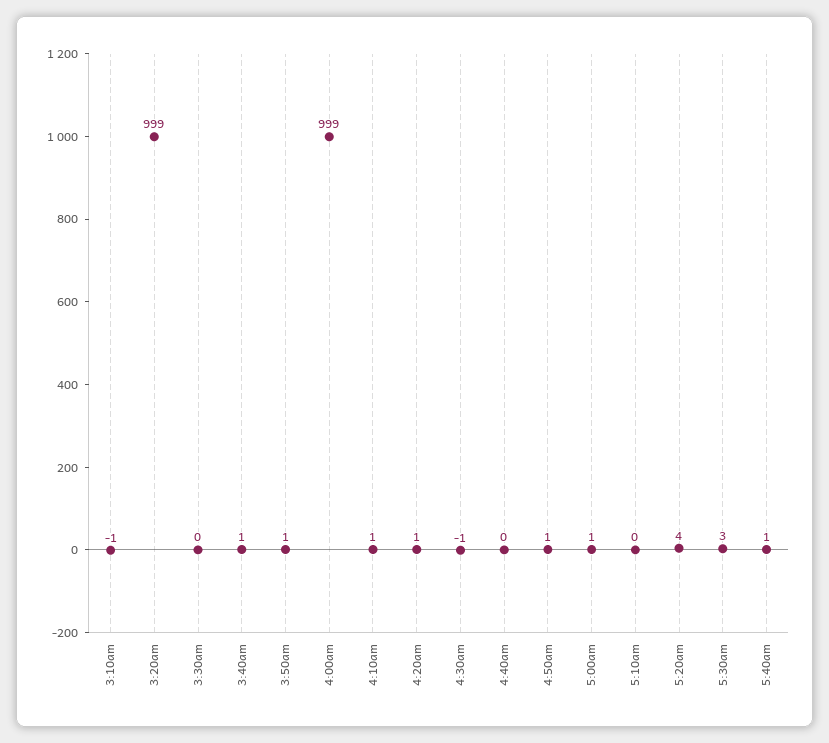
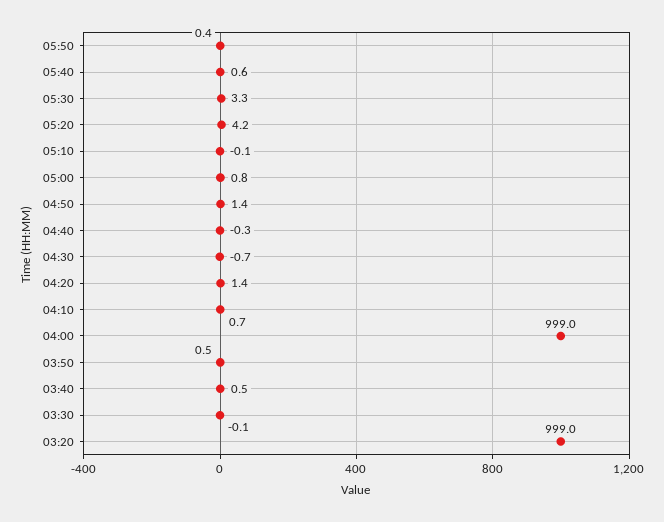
3:10am: -1 -> none
05:50: none -> 0.4

